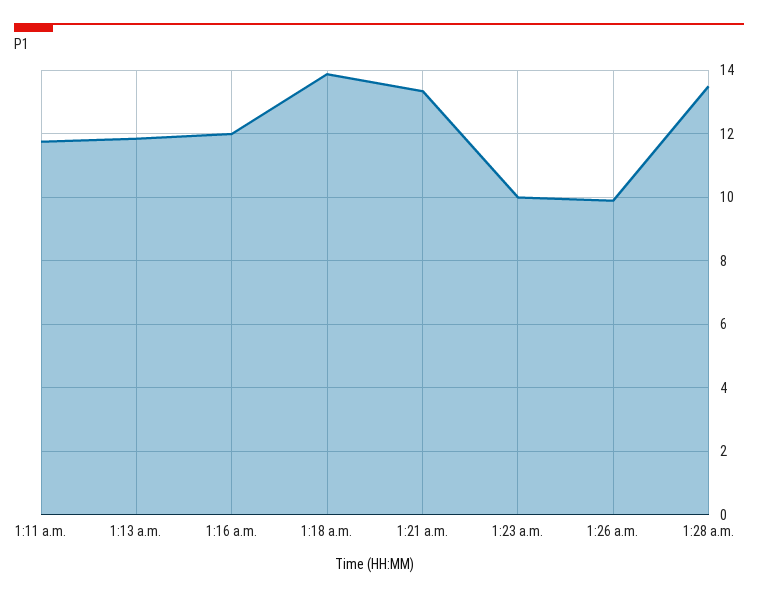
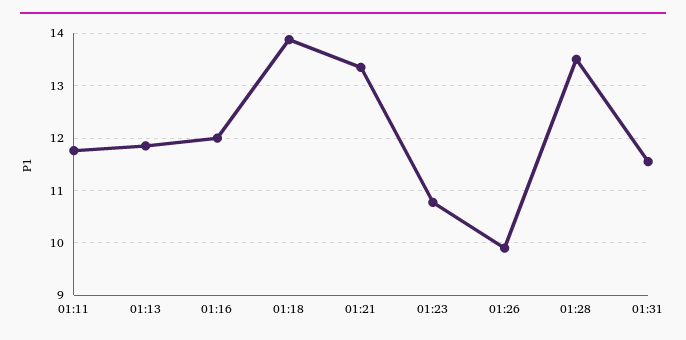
1:23 a.m.: 10 -> 10.8
01:31: none -> 11.6

